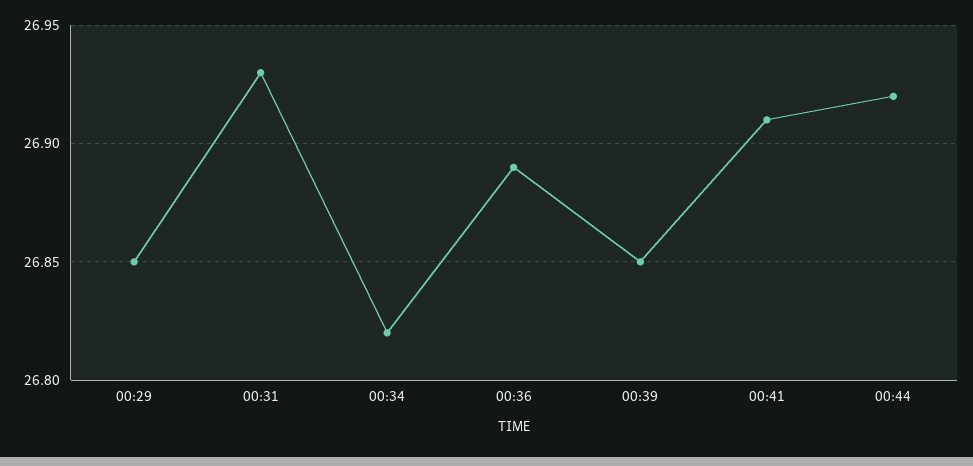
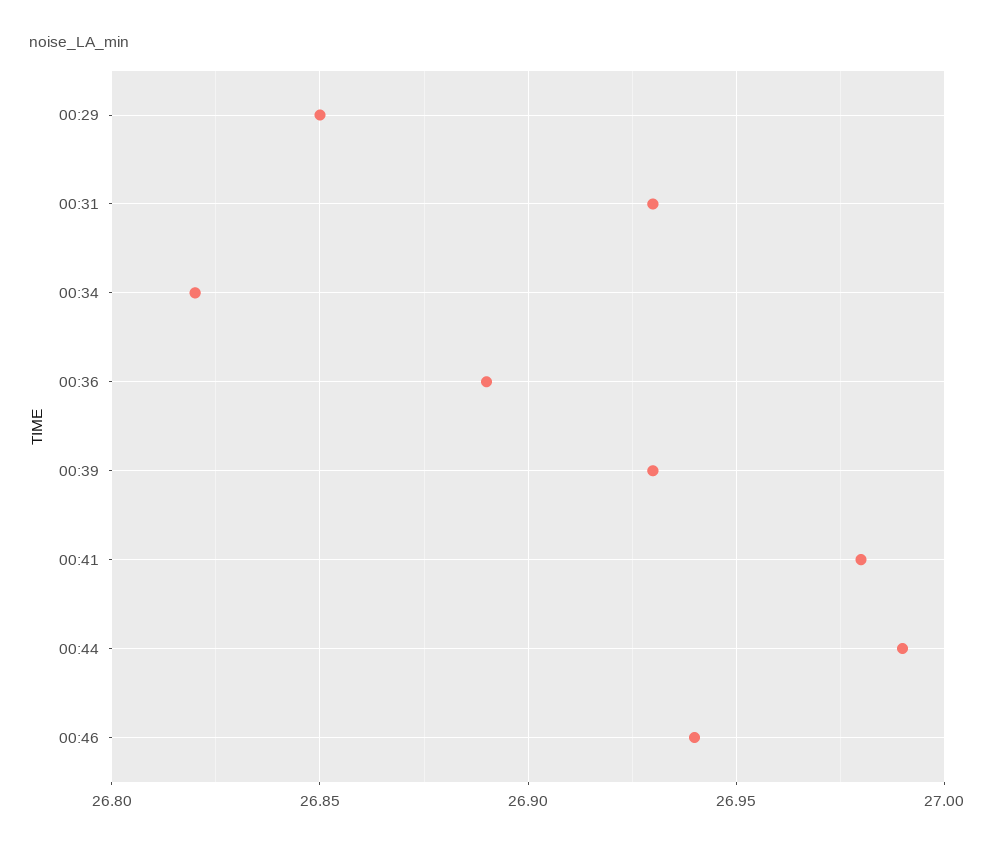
00:39: 26.85 -> 26.93
00:41: 26.91 -> 26.98
00:44: 26.92 -> 26.99
00:46: none -> 26.94

